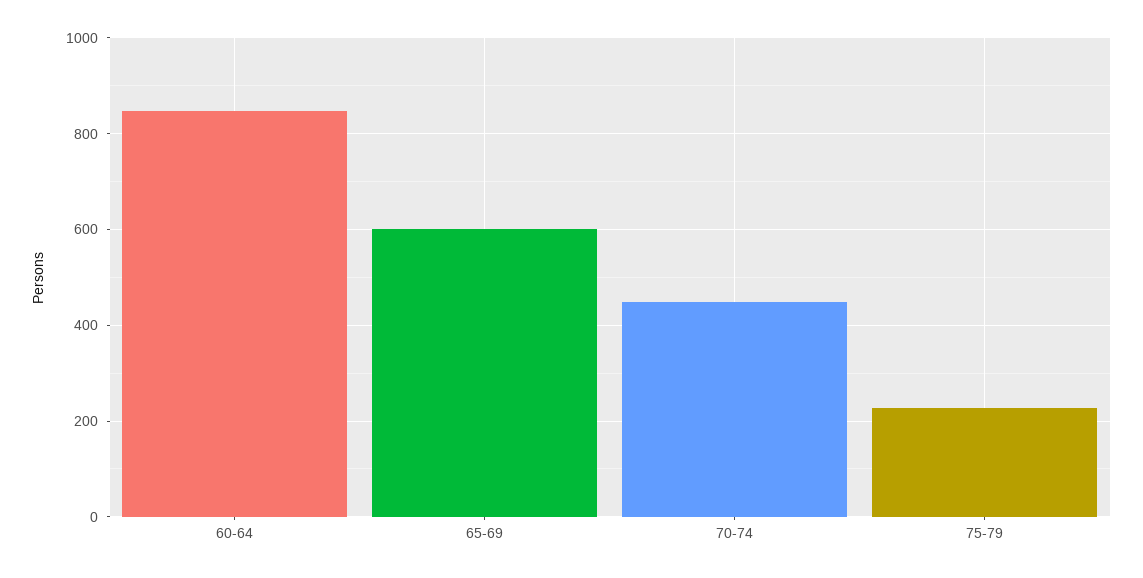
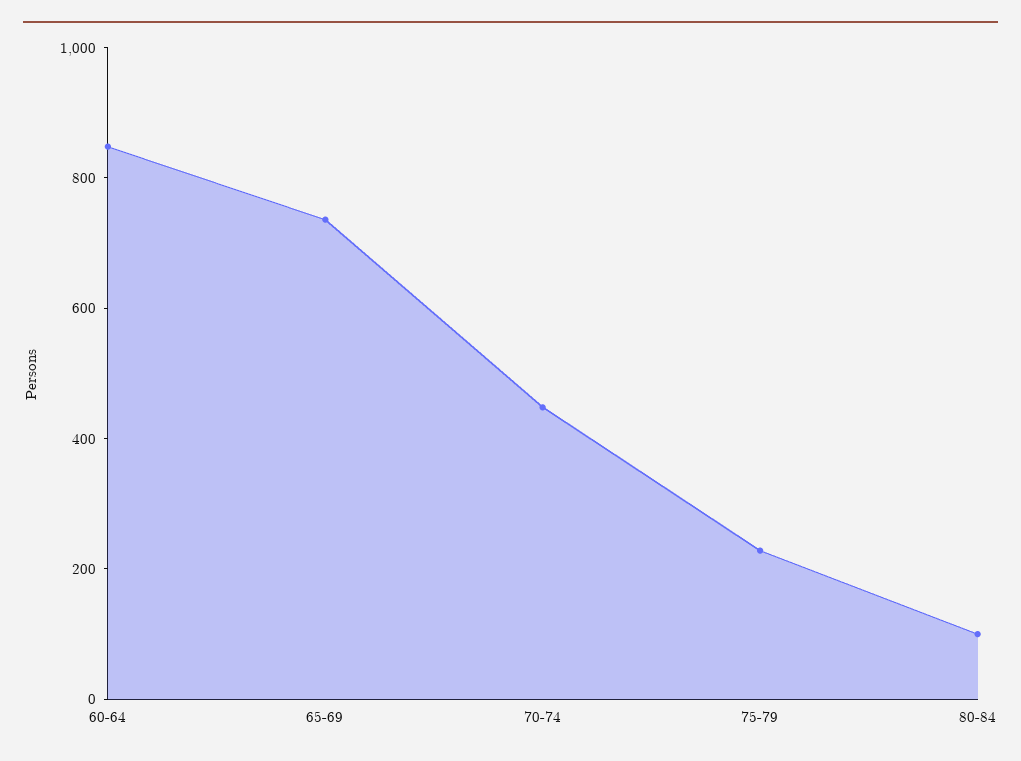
65-69: 600 -> 750
80-84: none -> 100

